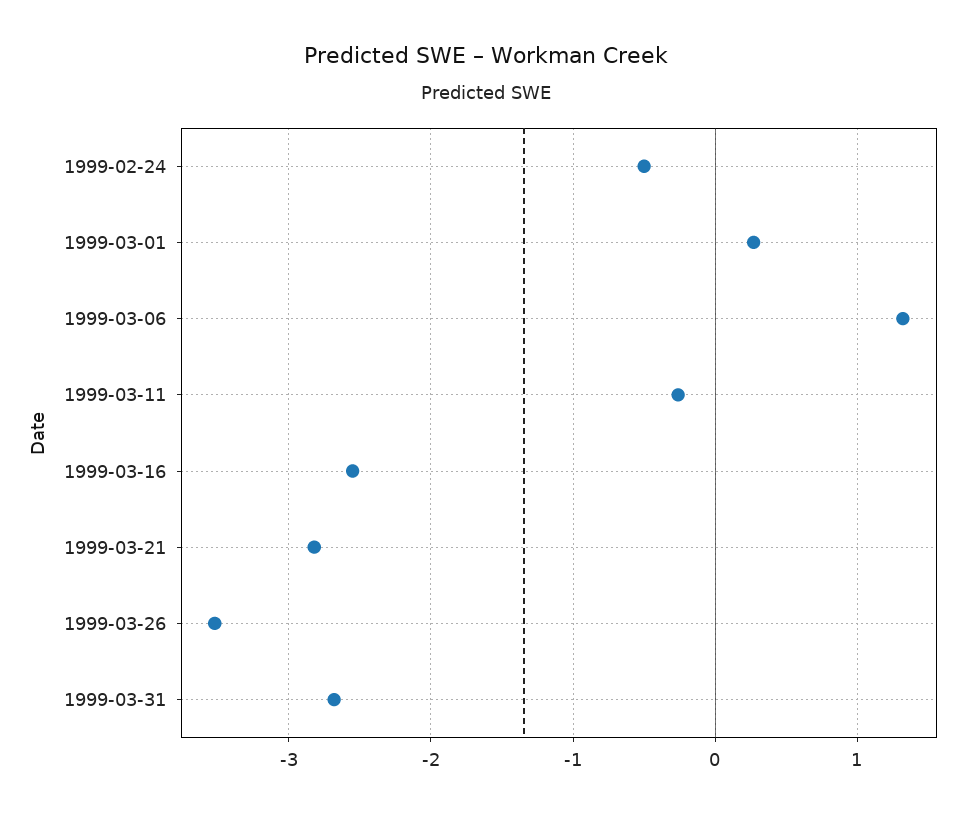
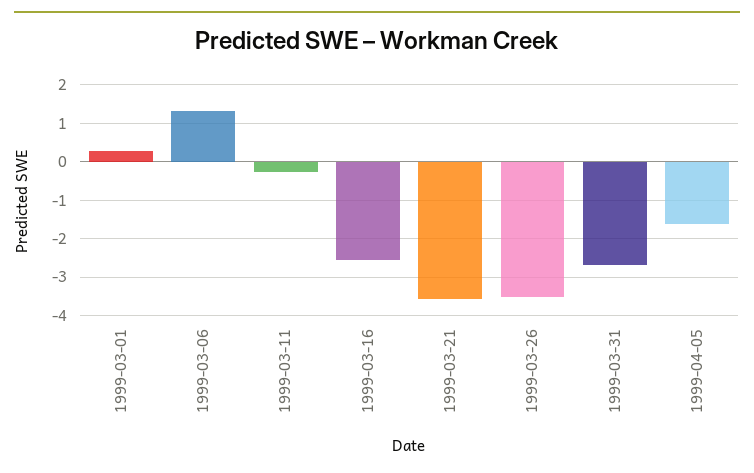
1999-02-24: -0.5 -> none
1999-03-21: -2.8 -> -3.6
1999-04-05: none -> -1.6

